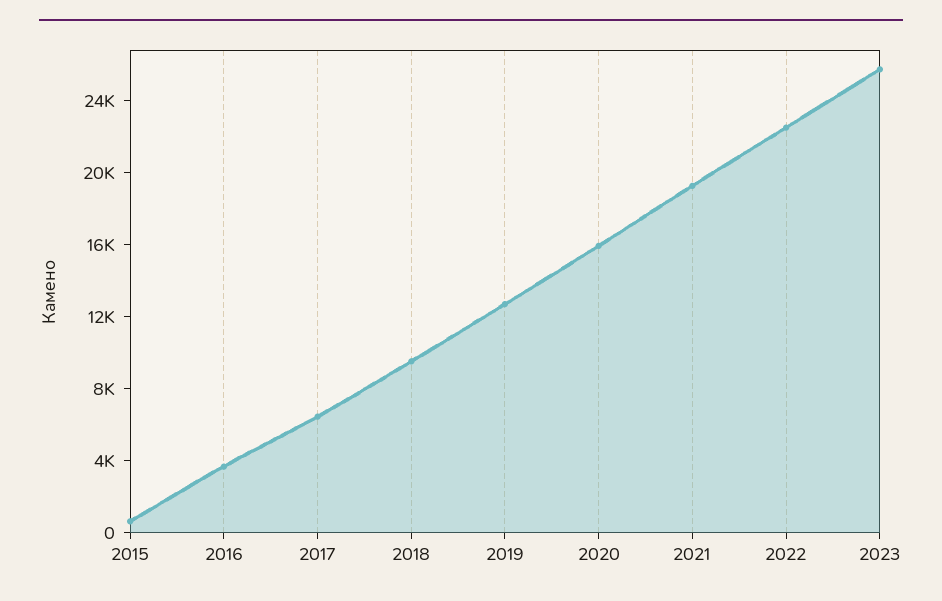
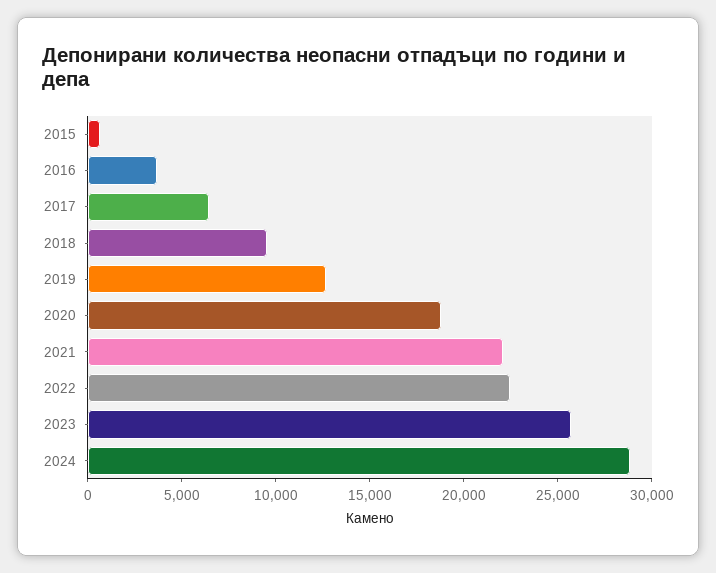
2020: 16000 -> 19000
2021: 19000 -> 22000
2024: none -> 29000

